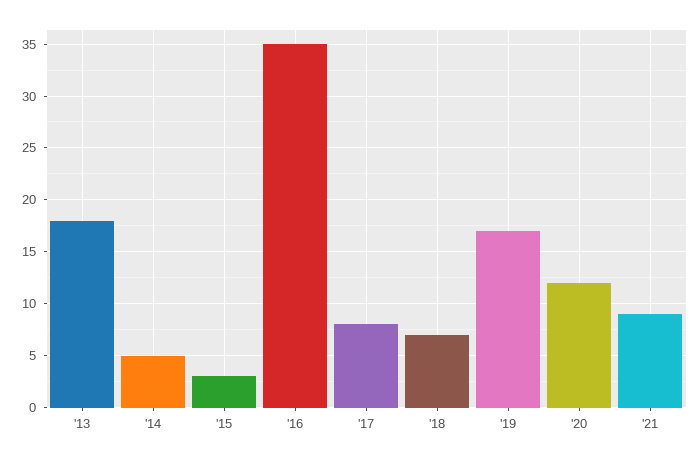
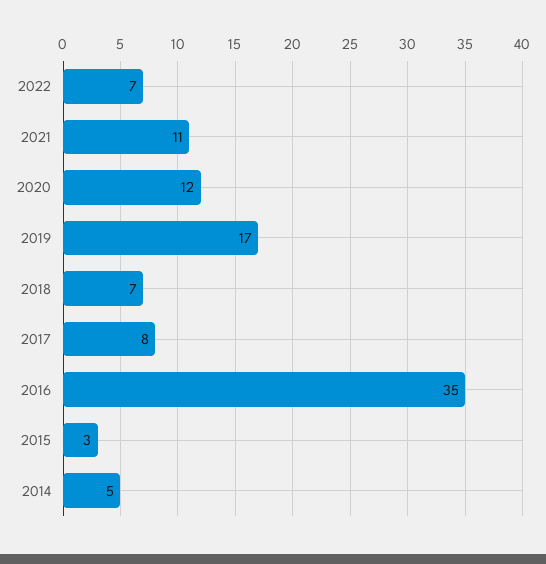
'13: 18 -> none
'21: 9 -> 11
2022: none -> 7

